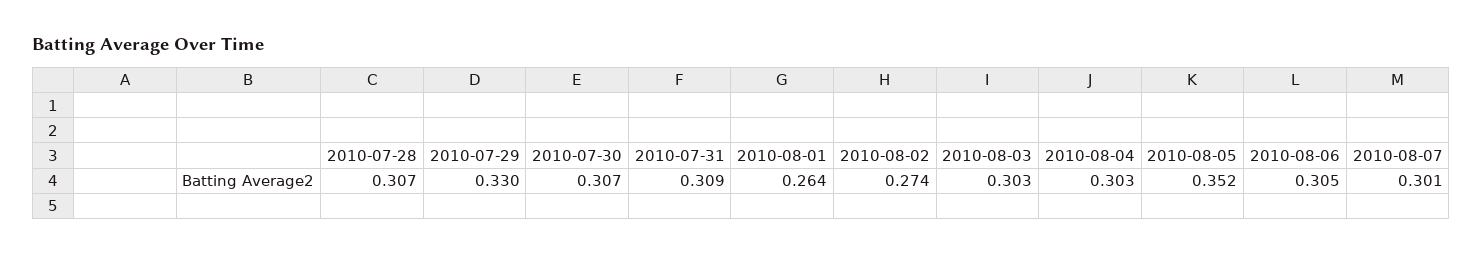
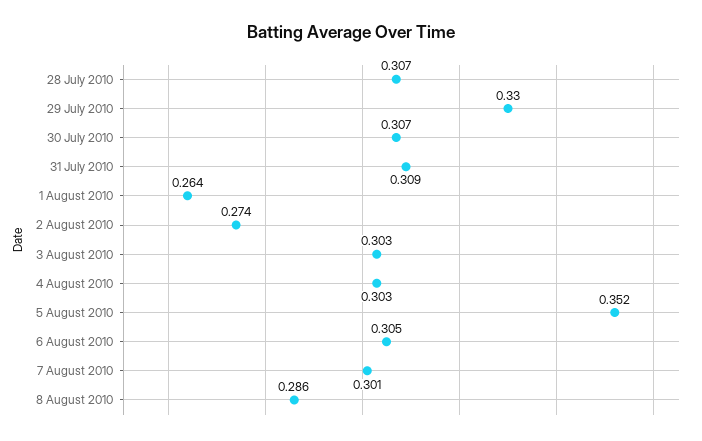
8 August 2010: none -> 0.286

